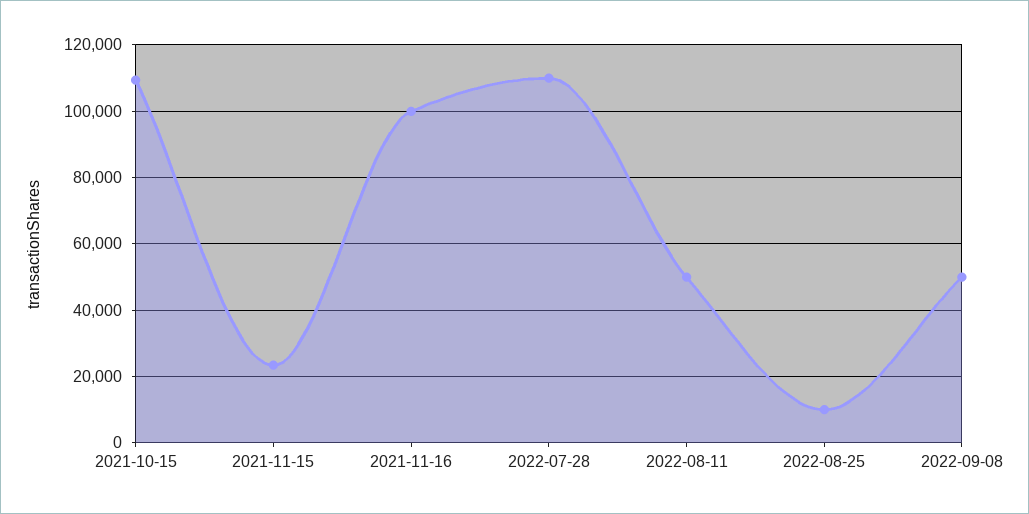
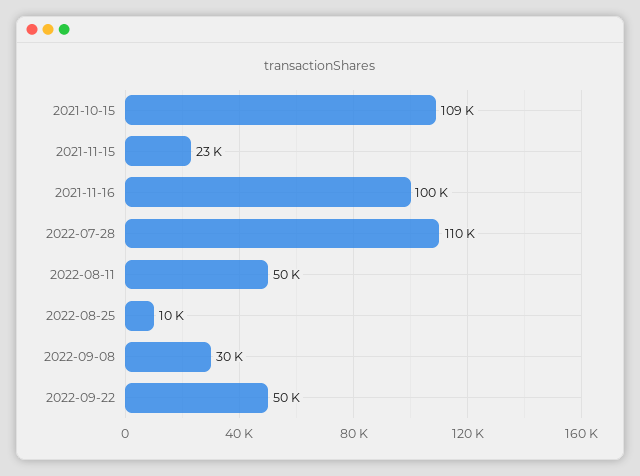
2022-09-08: 50000 -> 30000
2022-09-22: none -> 50000

